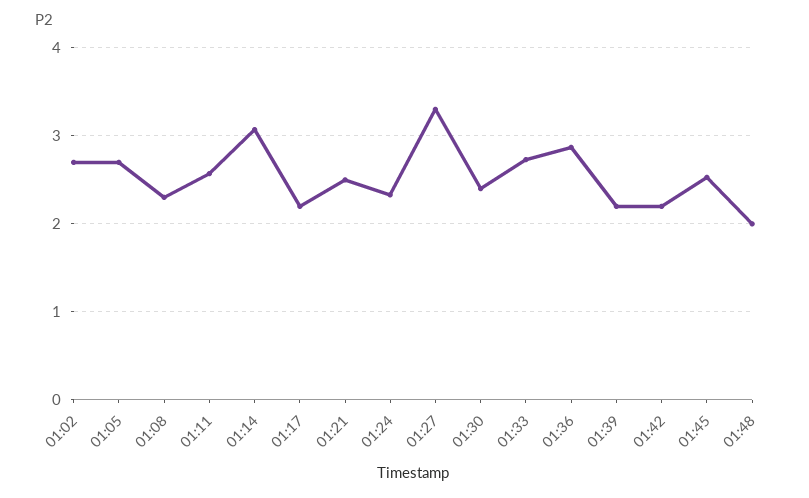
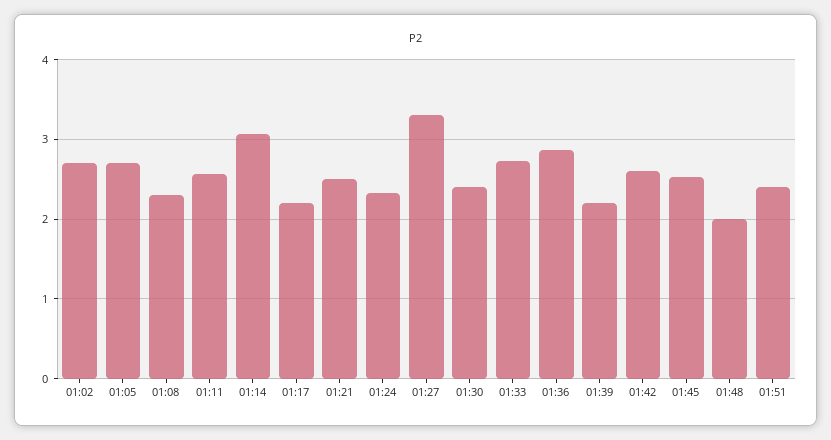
01:42: 2.2 -> 2.6
01:51: none -> 2.4

